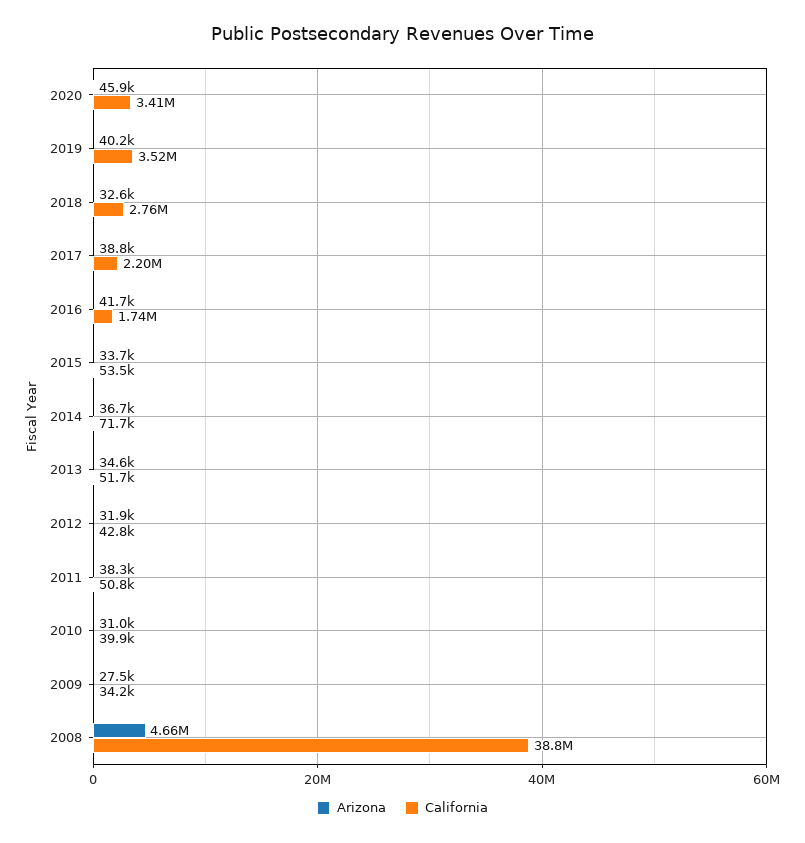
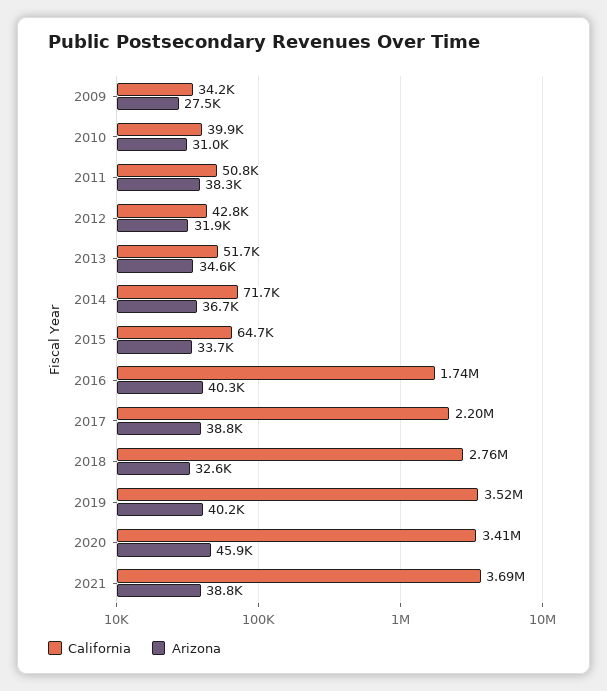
Arizona, 2016: 41700 -> 40300
California, 2015: 53500 -> 64700
Arizona, 2008: 4660000 -> none
California, 2008: 38800000 -> none
California, 2021: none -> 3690000
Arizona, 2021: none -> 38800

